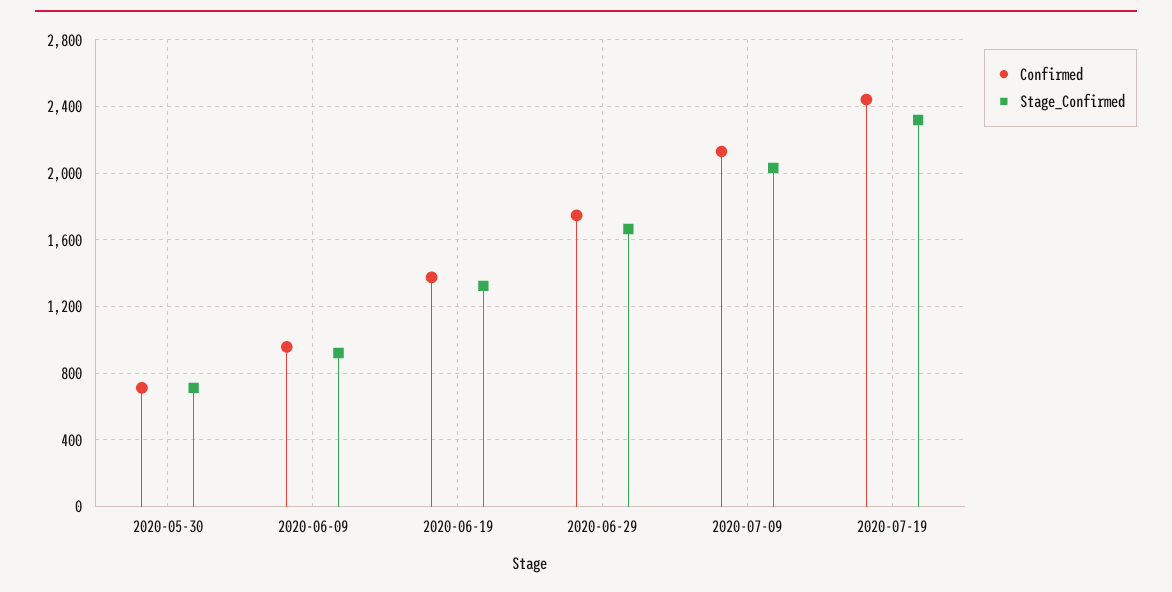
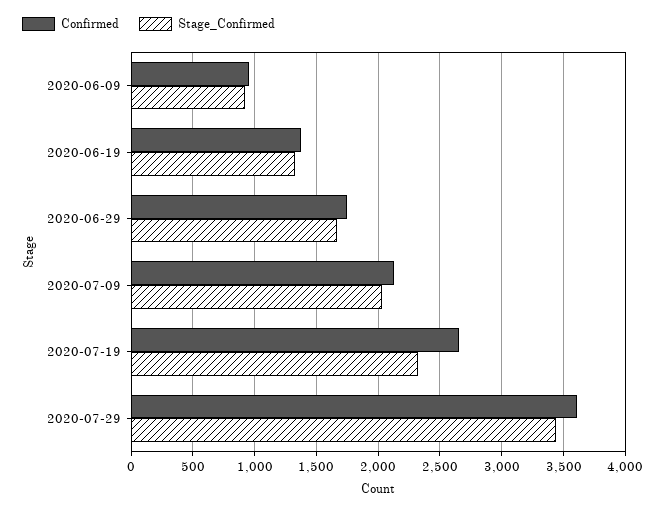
Confirmed, 2020-05-30: 700 -> none
Stage_Confirmed, 2020-05-30: 700 -> none
Confirmed, 2020-07-19: 2450 -> 2650
Confirmed, 2020-07-29: none -> 3600
Stage_Confirmed, 2020-07-29: none -> 3450

